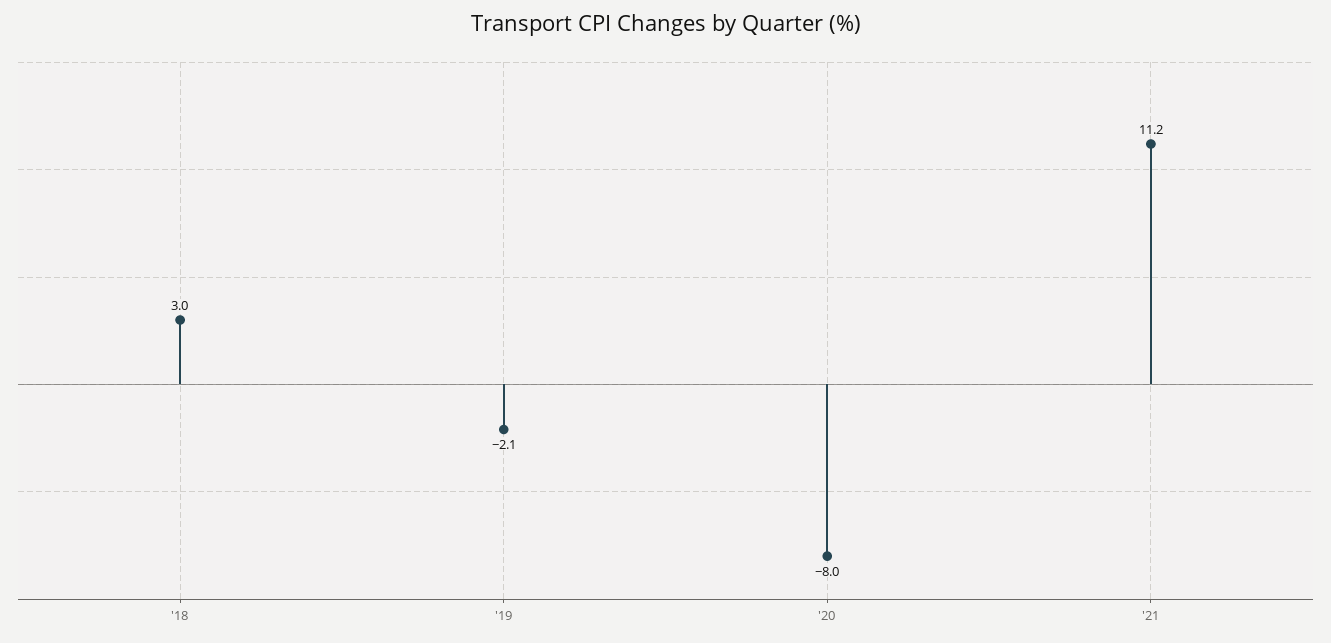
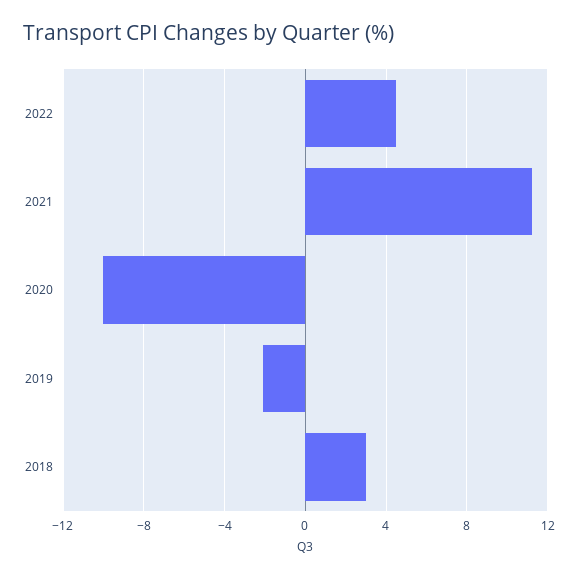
'20: -8 -> -10
2022: none -> 4.5

